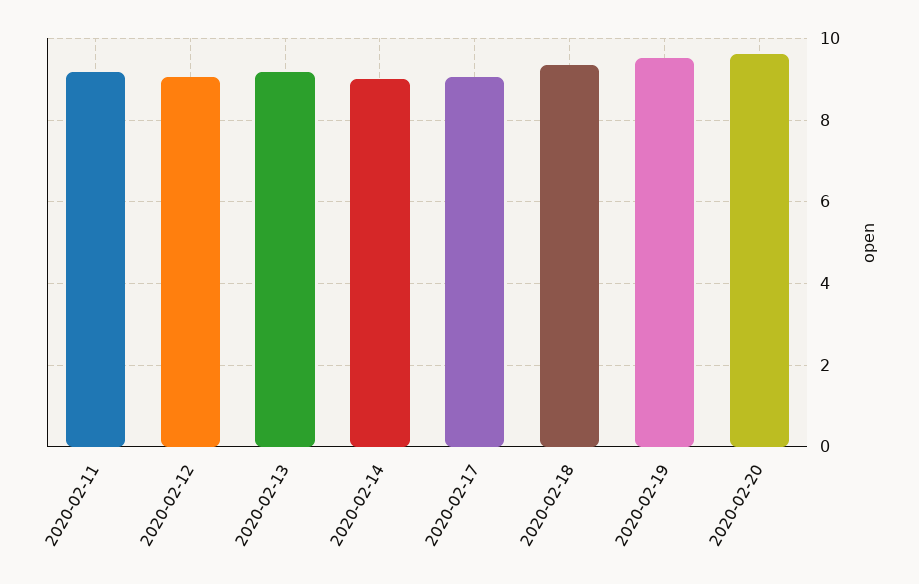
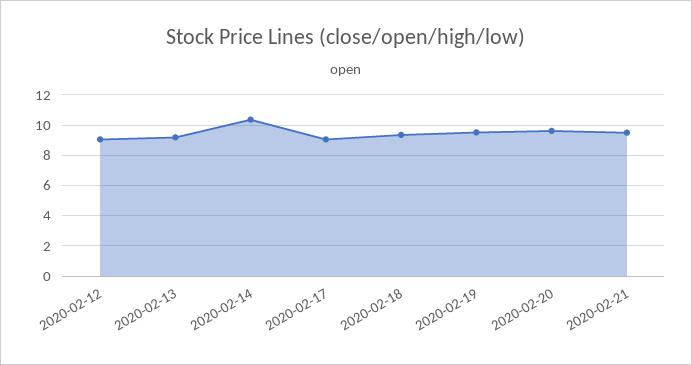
2020-02-11: 9.2 -> none
2020-02-14: 9 -> 10.5
2020-02-21: none -> 9.5

